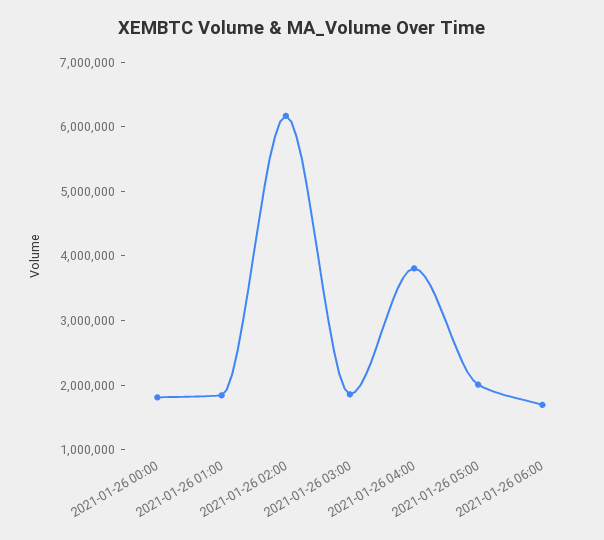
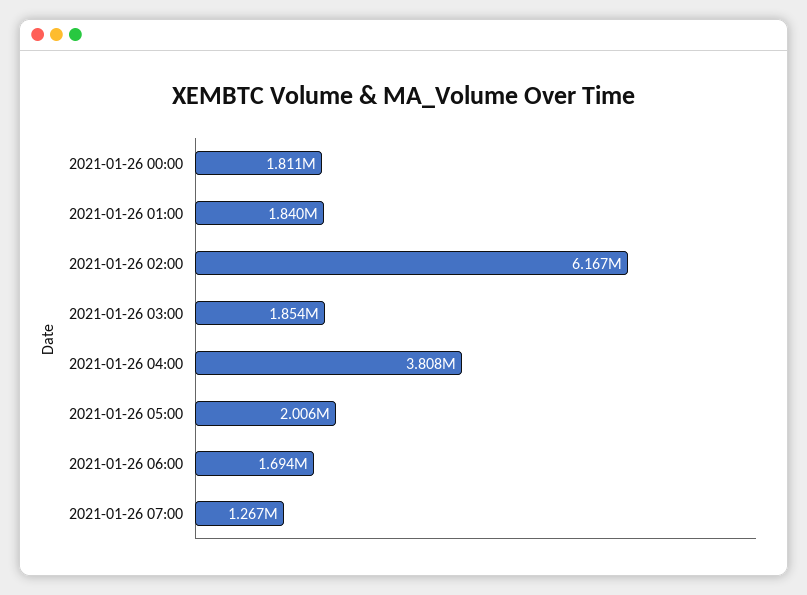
2021-01-26 07:00: none -> 1267000

